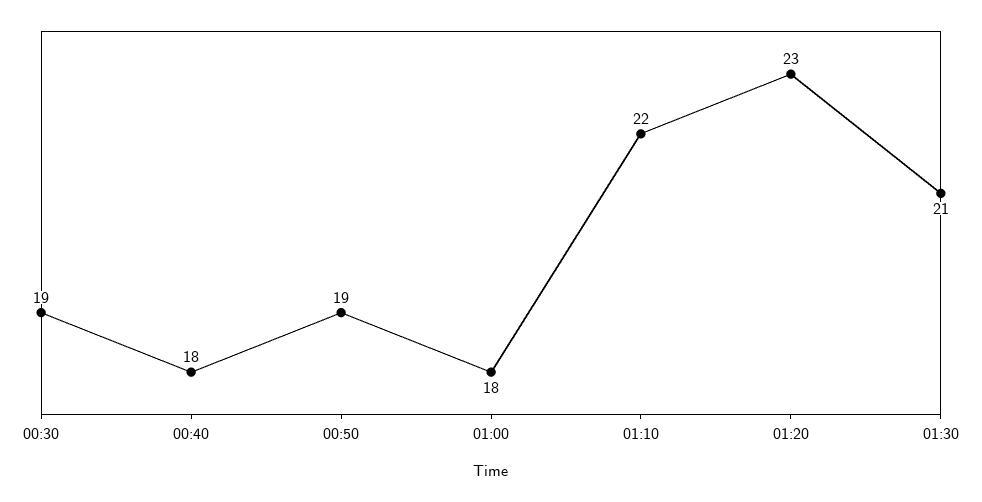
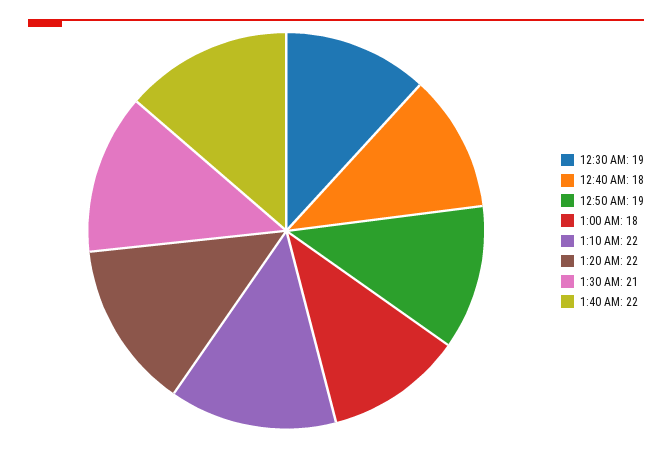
01:20: 23 -> 22
1:40 AM: none -> 22

